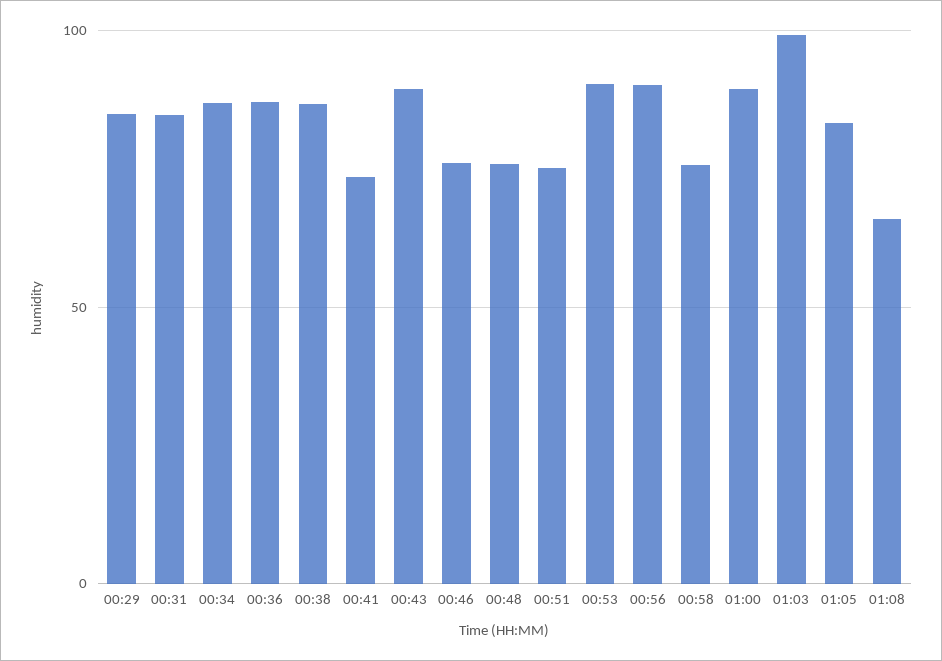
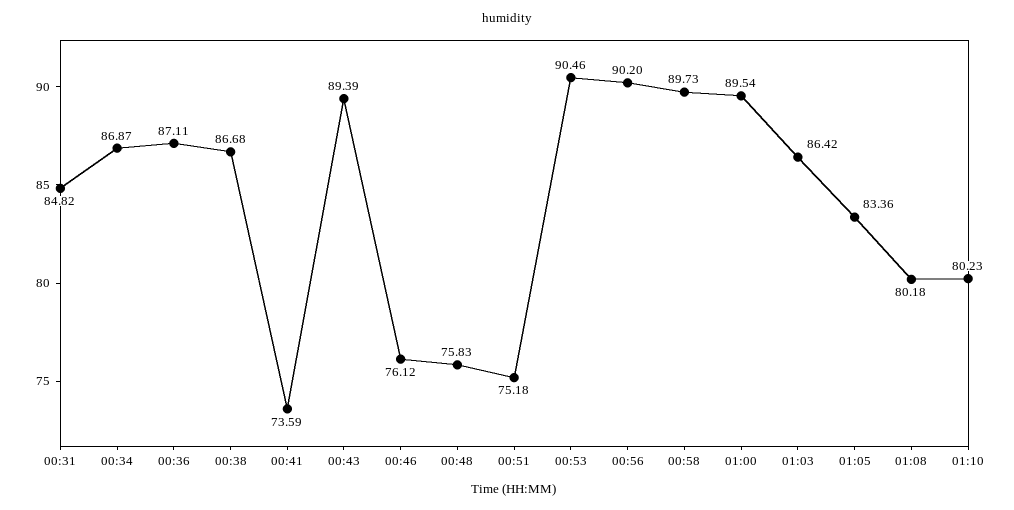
00:29: 85 -> none
00:58: 75 -> 89.73
01:03: 100 -> 86.42
01:08: 65 -> 80.18
01:10: none -> 80.23

